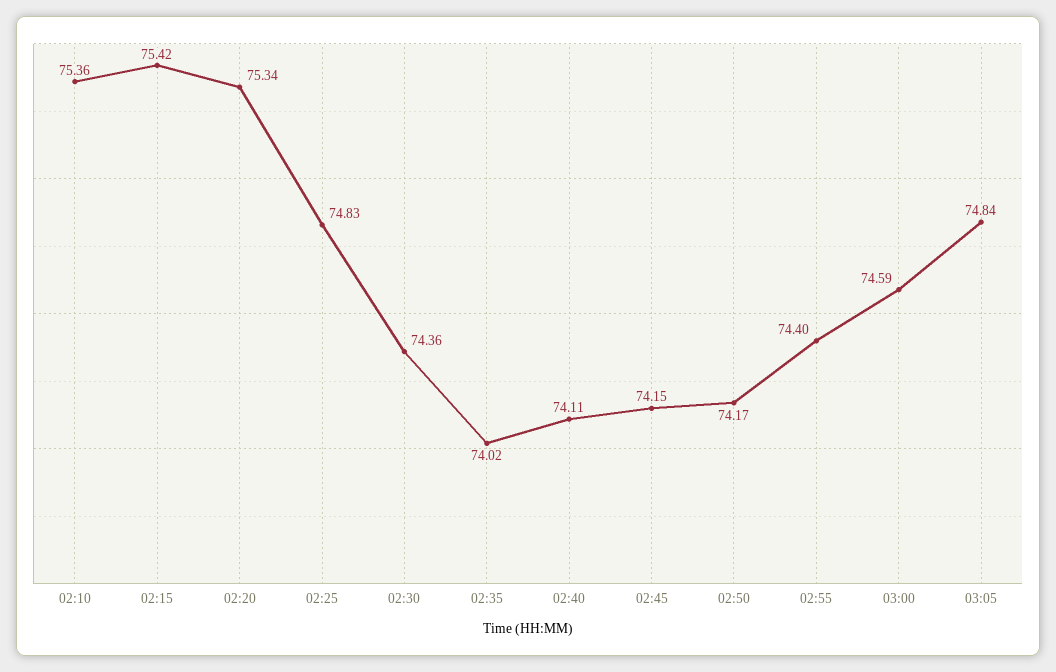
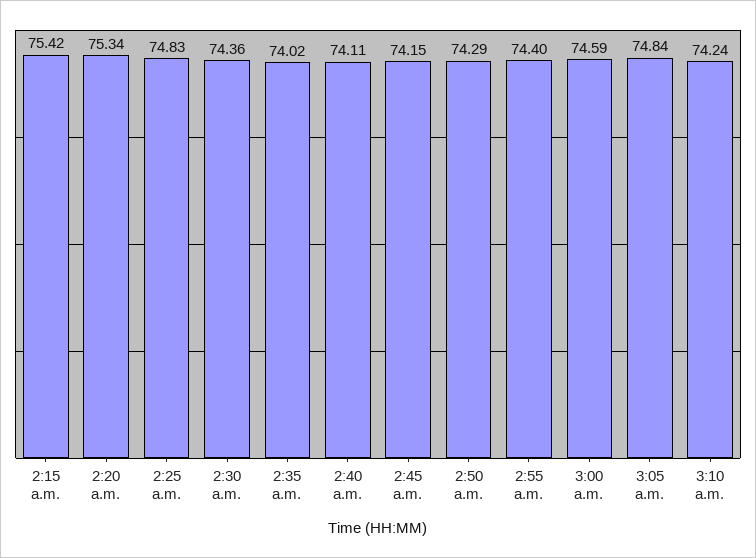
02:10: 75.36 -> none
02:50: 74.17 -> 74.29
3:10 a.m.: none -> 74.24

